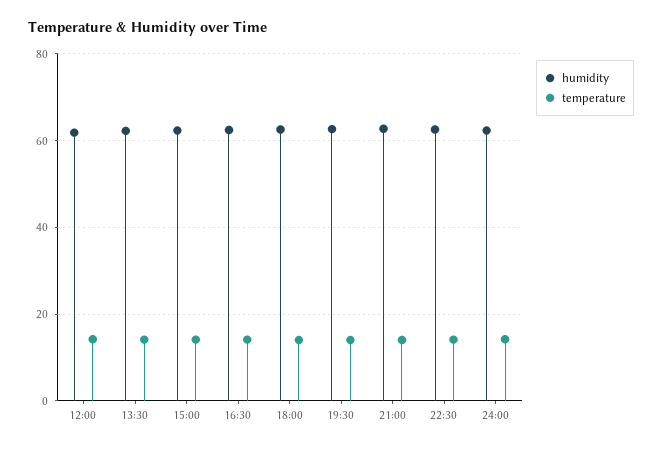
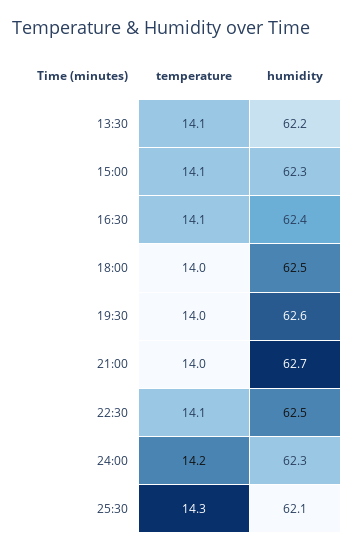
humidity, 12:00: 62 -> none
temperature, 12:00: 14 -> none
temperature, 25:30: none -> 14.3
humidity, 25:30: none -> 62.1

